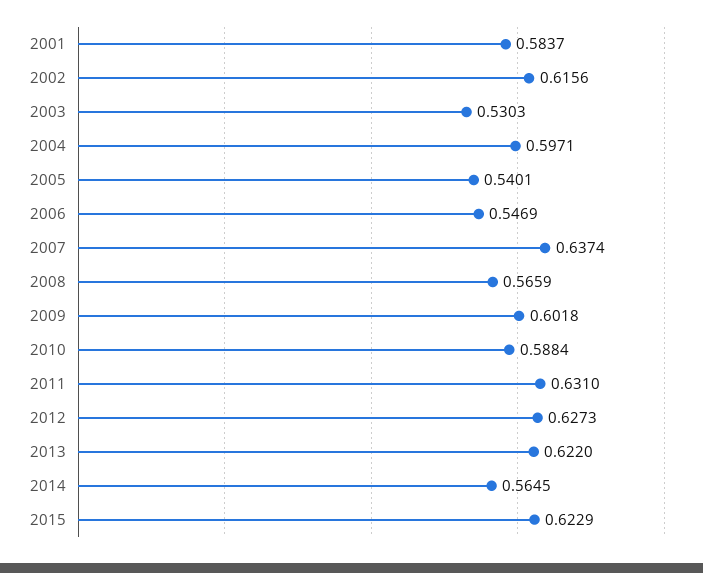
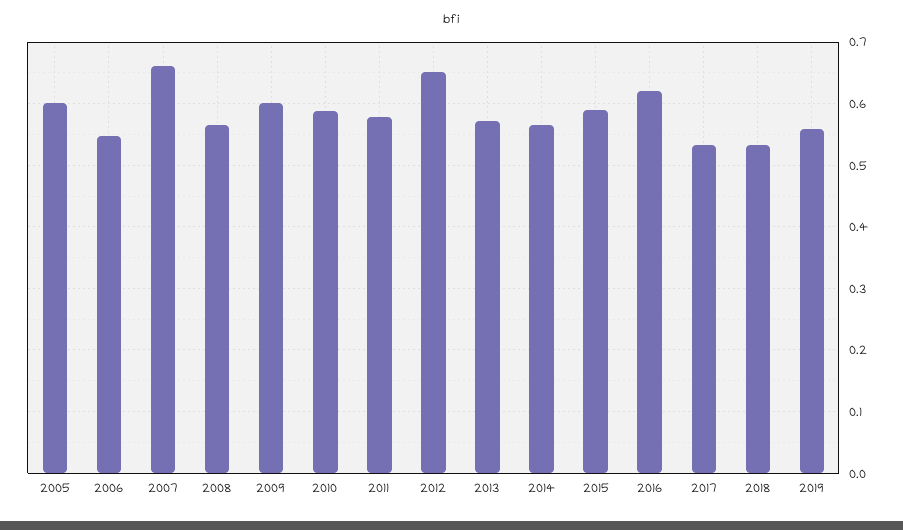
2001: 0.5837 -> none
2002: 0.6156 -> none
2003: 0.5303 -> none
2004: 0.5971 -> none
2005: 0.5401 -> 0.6
2007: 0.6374 -> 0.66
2011: 0.631 -> 0.58
2012: 0.6273 -> 0.65
2013: 0.622 -> 0.57
2015: 0.6229 -> 0.59
2016: none -> 0.62
2017: none -> 0.53
2018: none -> 0.53
2019: none -> 0.56

